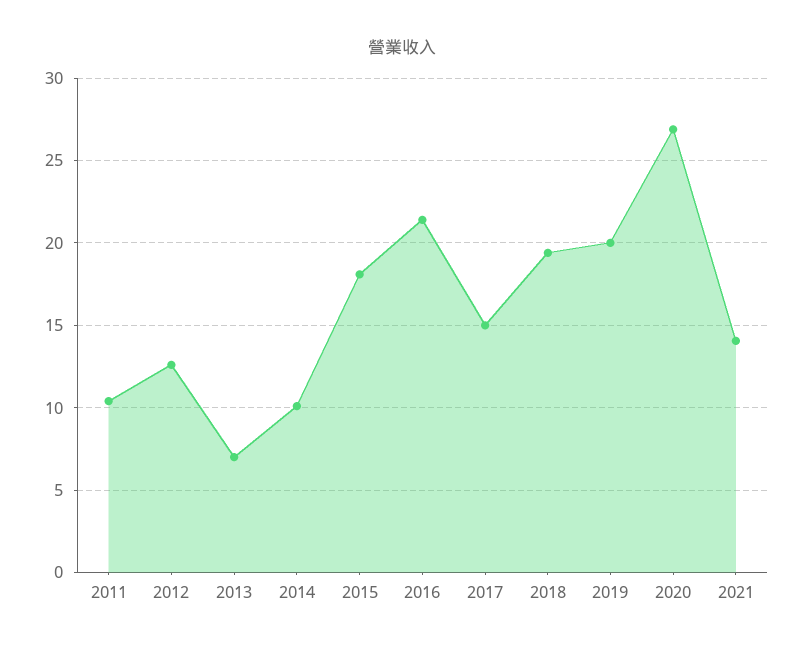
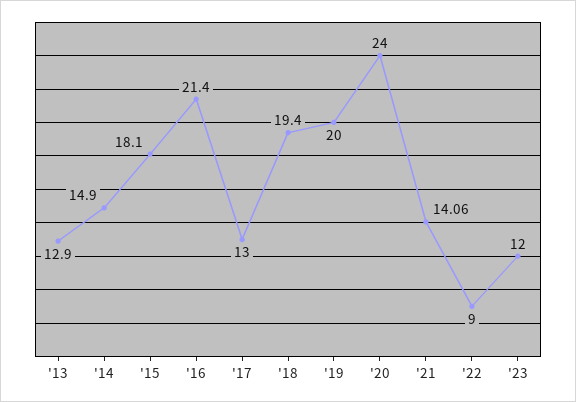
2011: 10.5 -> none
2012: 12.5 -> none
2013: 7 -> 12.9
2014: 10 -> 14.9
2017: 15 -> 13
2020: 27 -> 24
'22: none -> 9
'23: none -> 12

